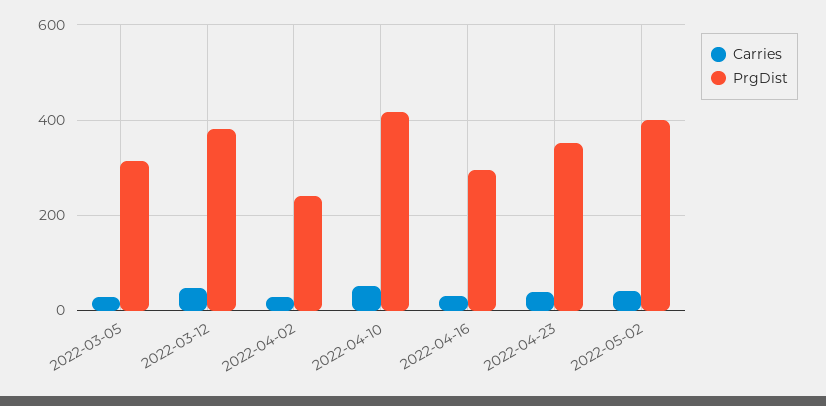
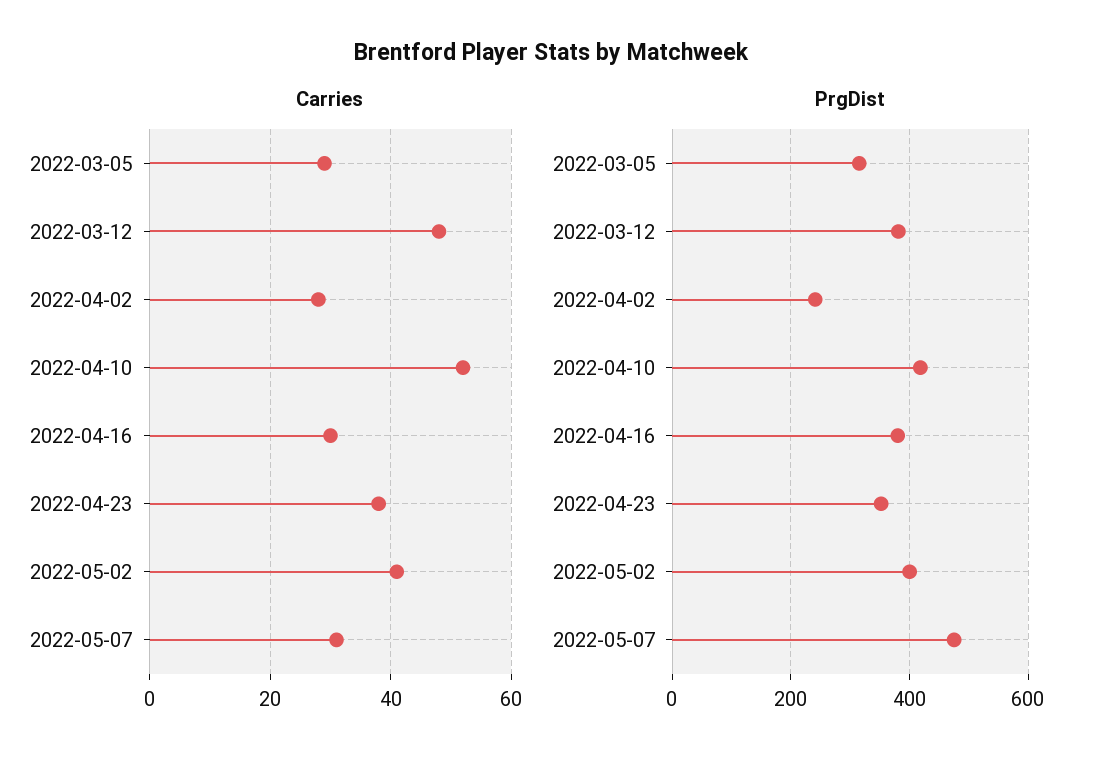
PrgDist, 2022-04-16: 300 -> 380
Carries, 2022-05-07: none -> 30
PrgDist, 2022-05-07: none -> 480

